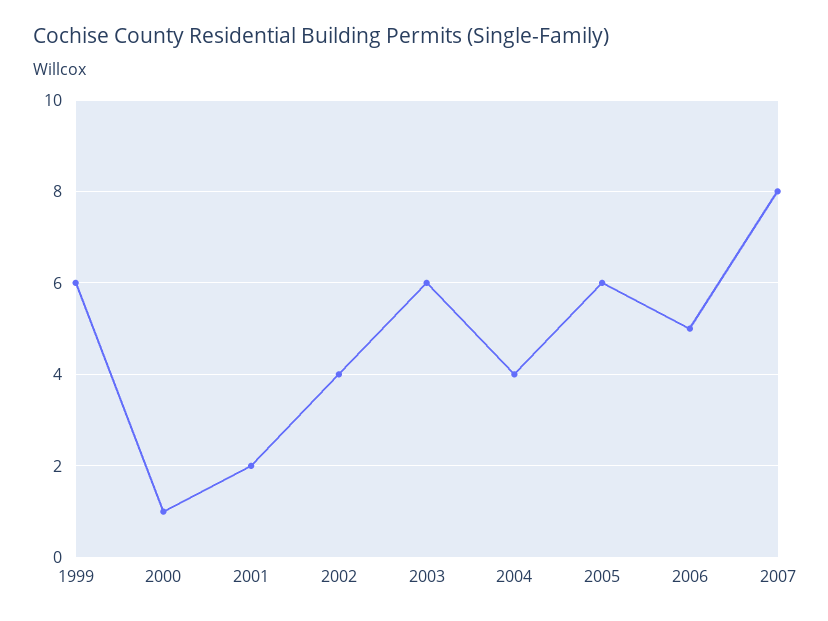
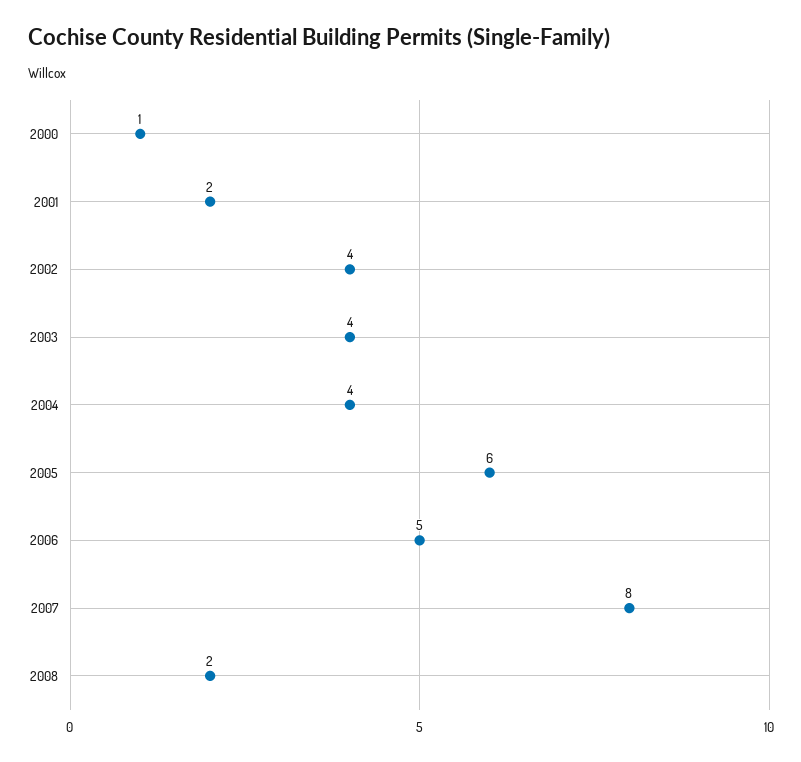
1999: 6 -> none
2003: 6 -> 4
2008: none -> 2

